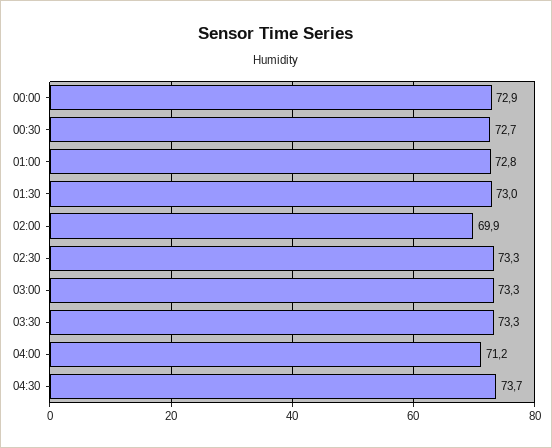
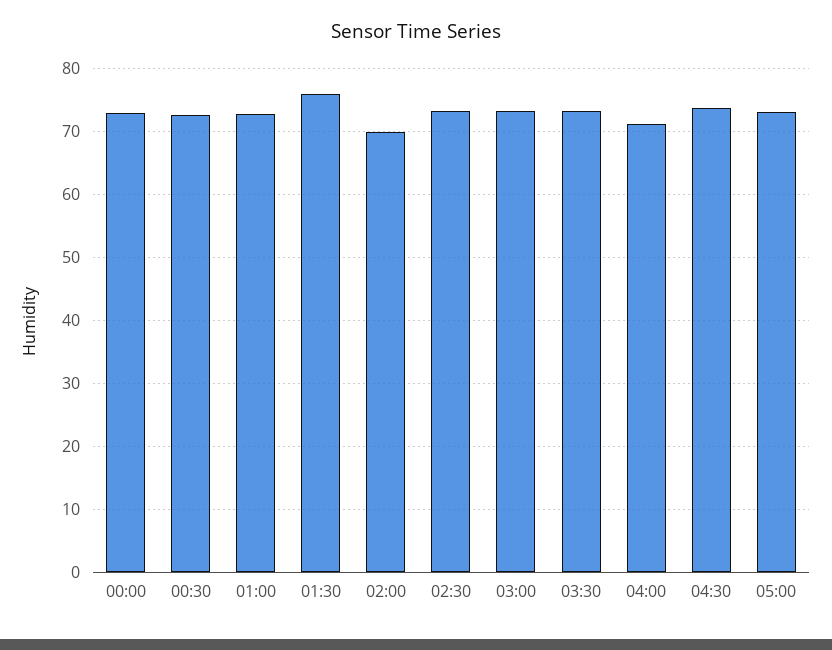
01:30: 73 -> 76
05:00: none -> 73

